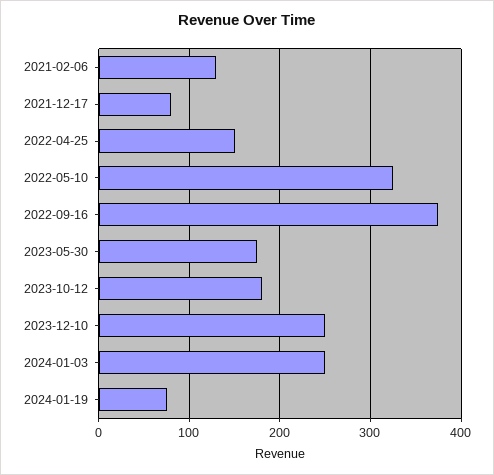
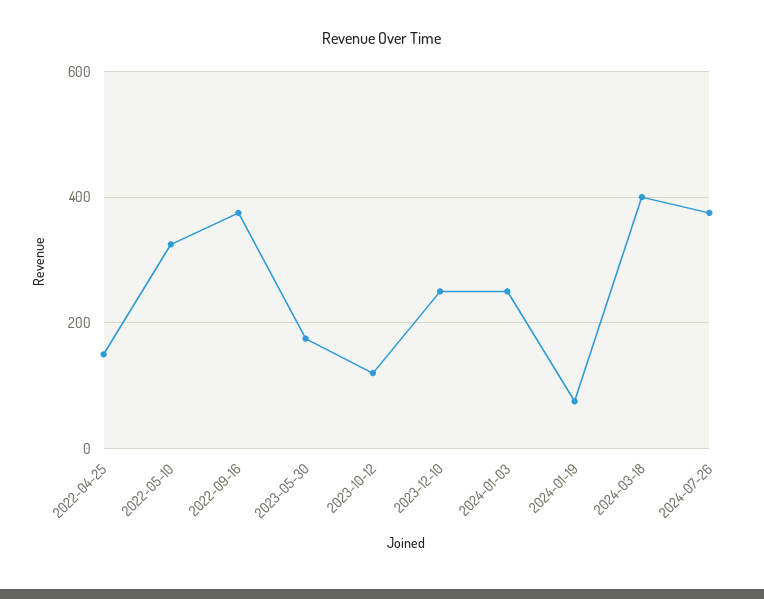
2021-02-06: 130 -> none
2021-12-17: 80 -> none
2023-10-12: 180 -> 120
2024-03-18: none -> 400
2024-07-26: none -> 380

